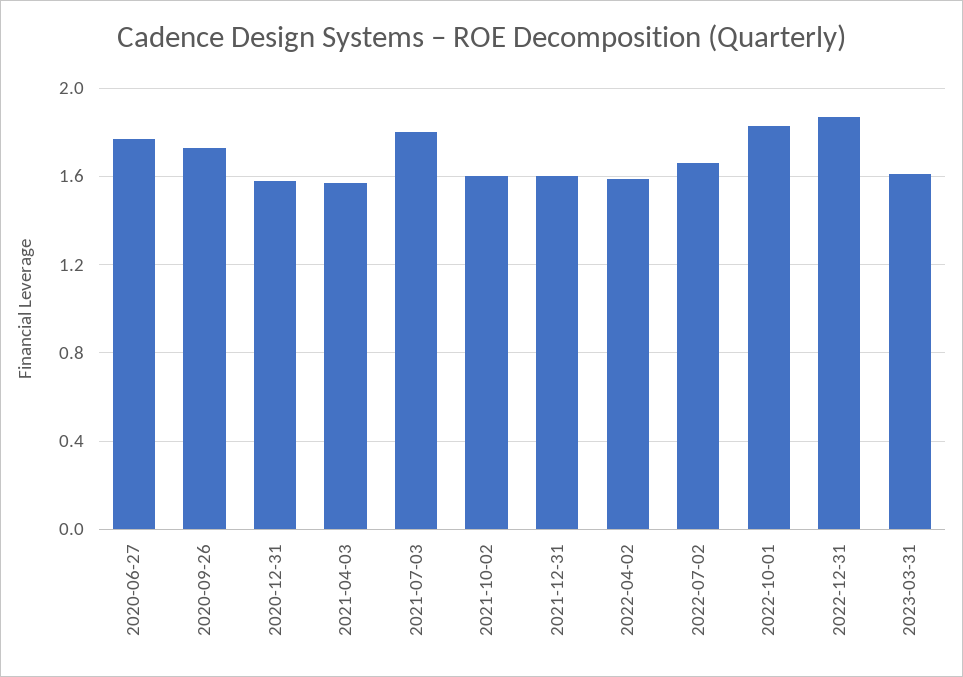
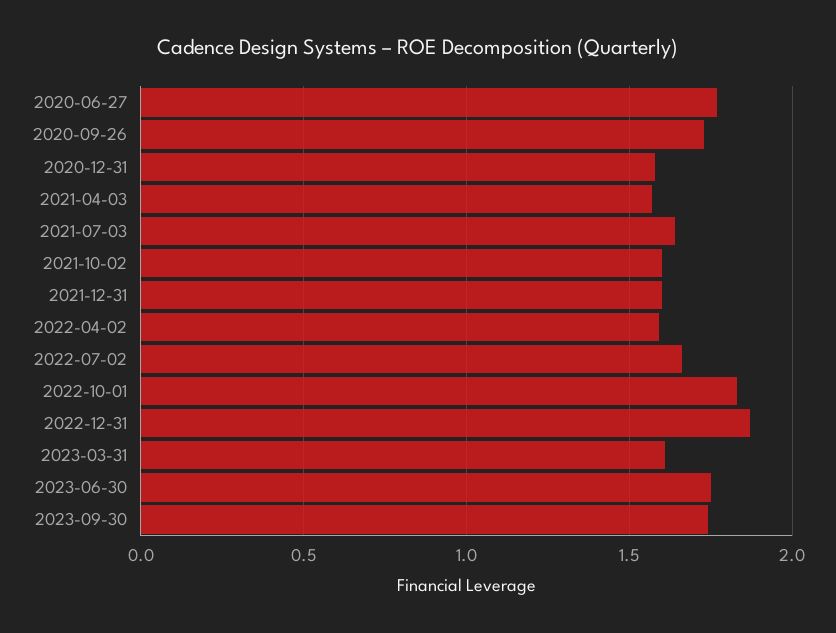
2021-07-03: 1.8 -> 1.65
2023-06-30: none -> 1.75
2023-09-30: none -> 1.75

